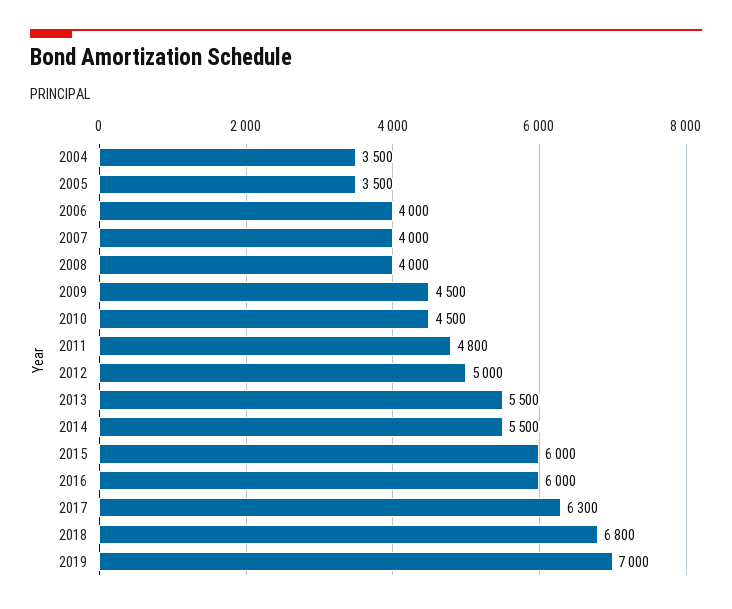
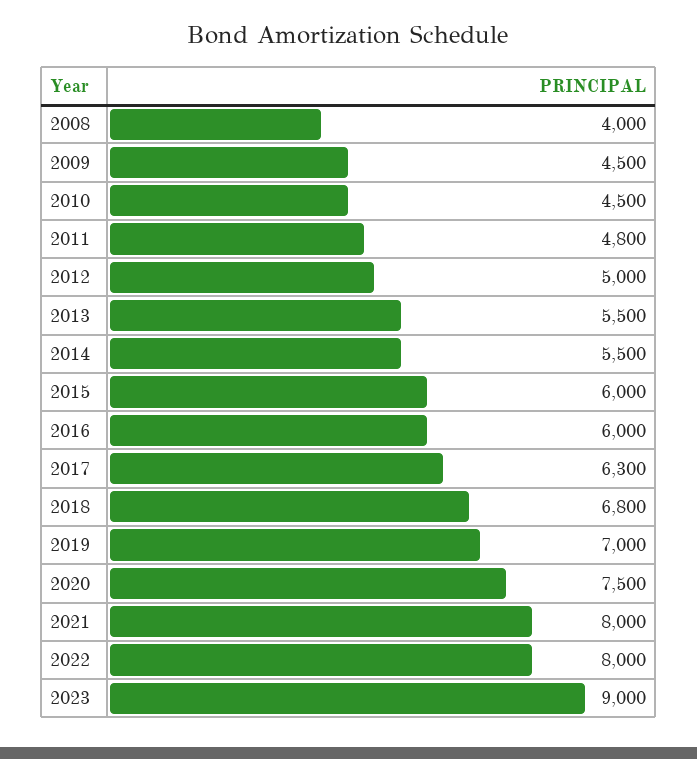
2004: 3500 -> none
2005: 3500 -> none
2006: 4000 -> none
2007: 4000 -> none
2020: none -> 7500
2021: none -> 8000
2022: none -> 8000
2023: none -> 9000

